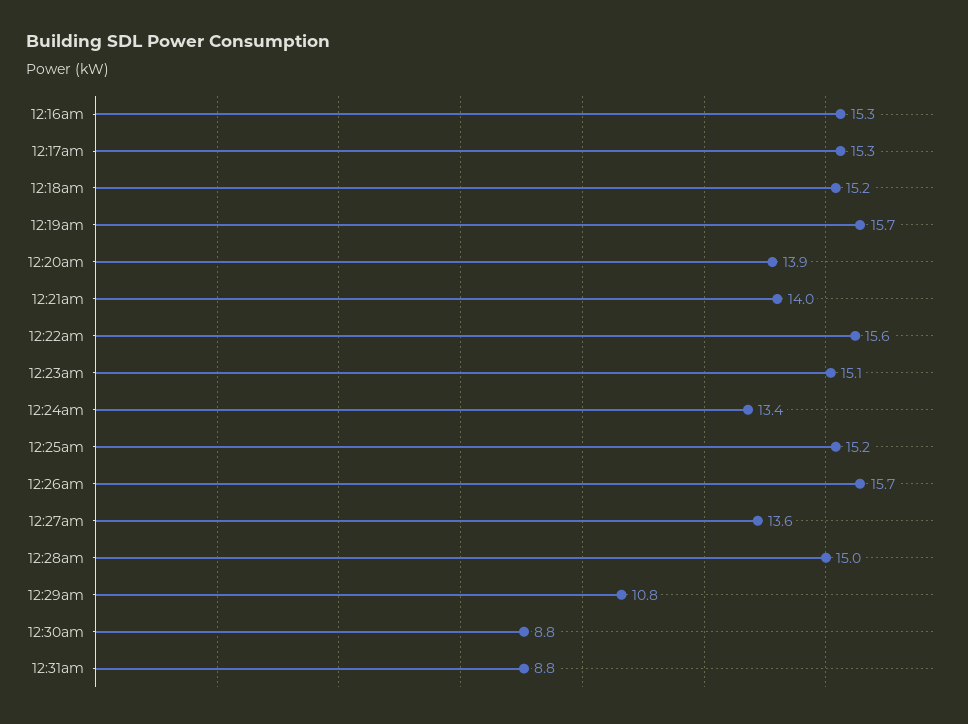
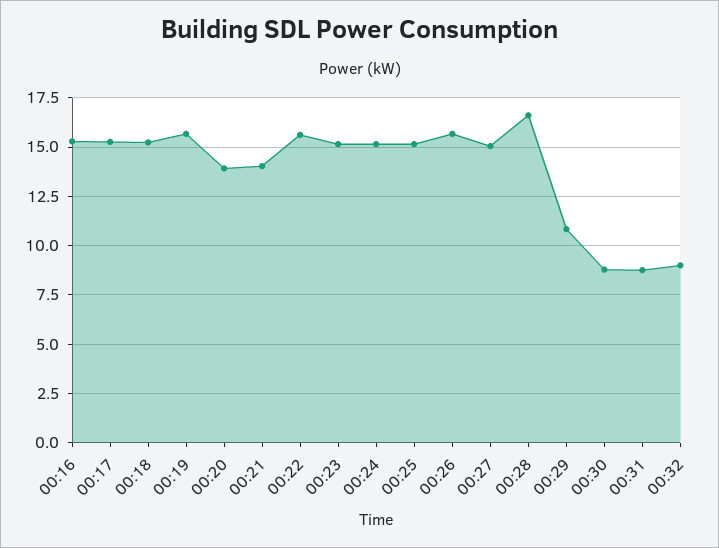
12:24am: 13.4 -> 15
12:27am: 13.6 -> 15
12:28am: 15 -> 16.5
00:32: none -> 9

